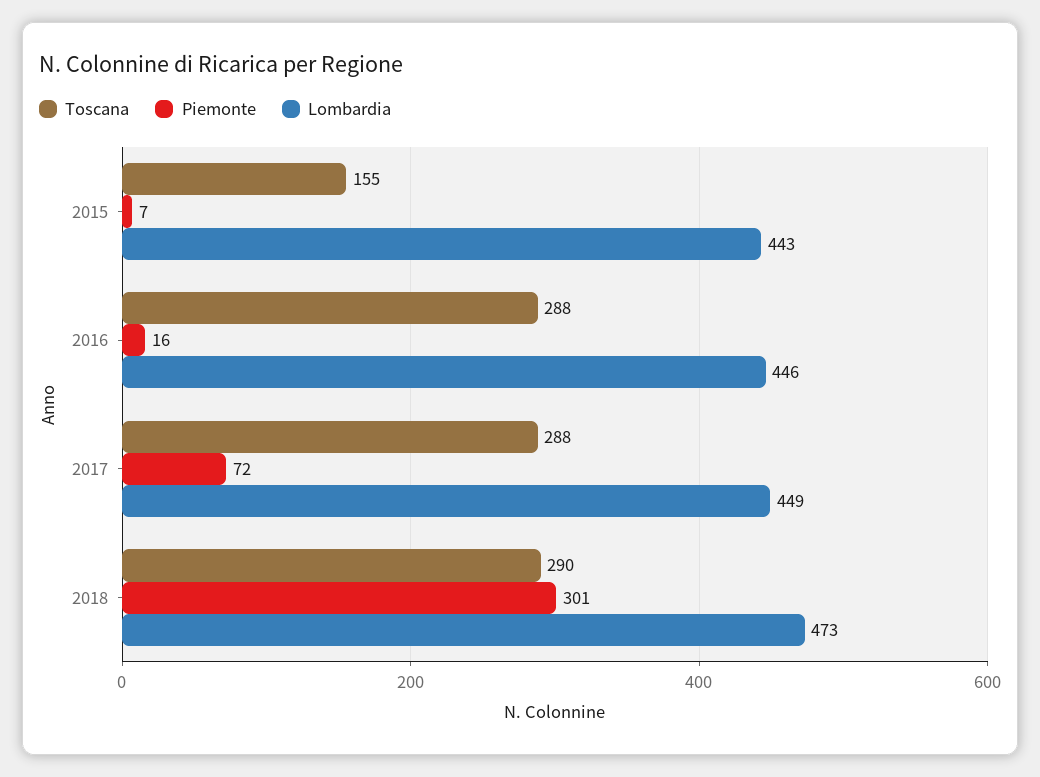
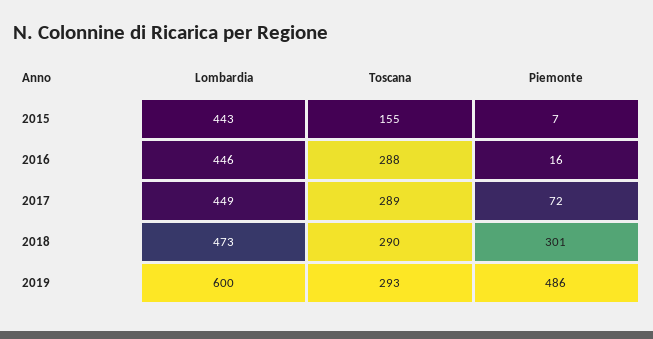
Toscana, 2017: 288 -> 289
Lombardia, 2019: none -> 600
Toscana, 2019: none -> 293
Piemonte, 2019: none -> 486

